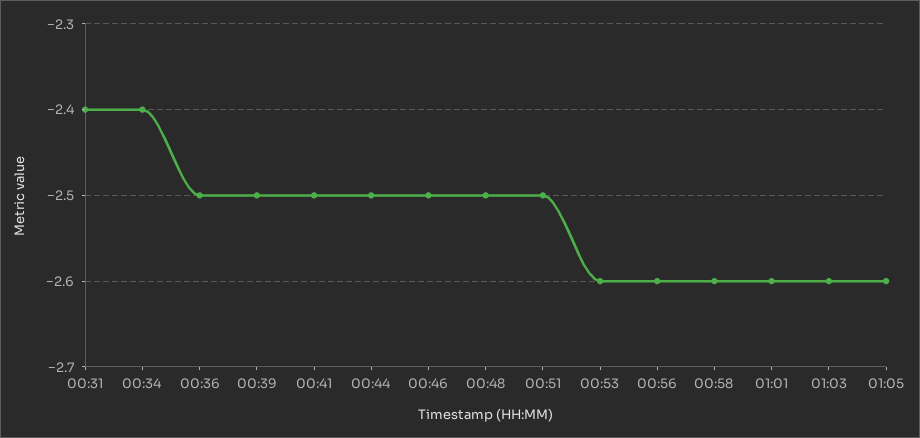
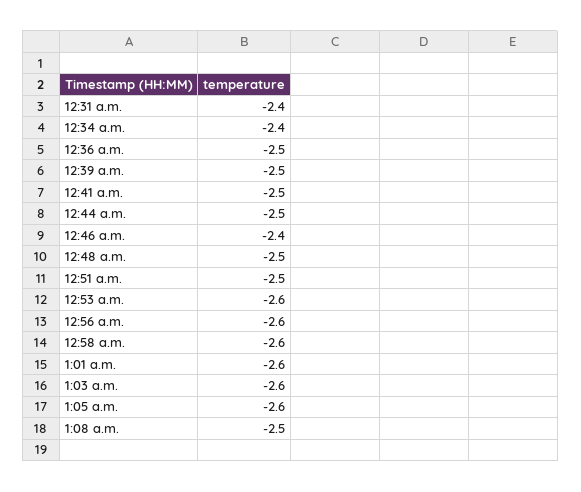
00:46: -2.5 -> -2.4
1:08 a.m.: none -> -2.5

